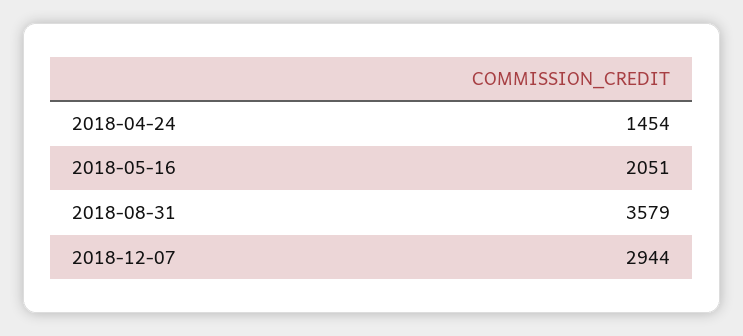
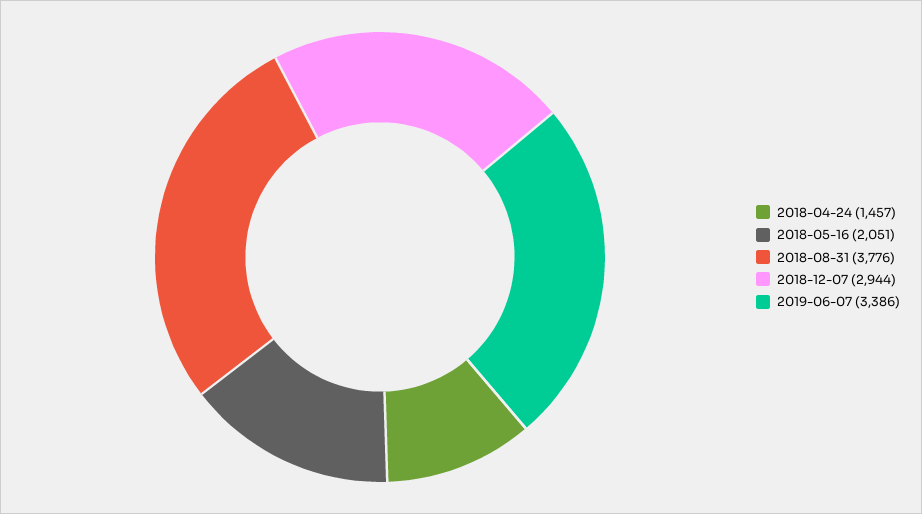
2018-04-24: 1454 -> 1457
2018-08-31: 3579 -> 3776
2019-06-07: none -> 3386

